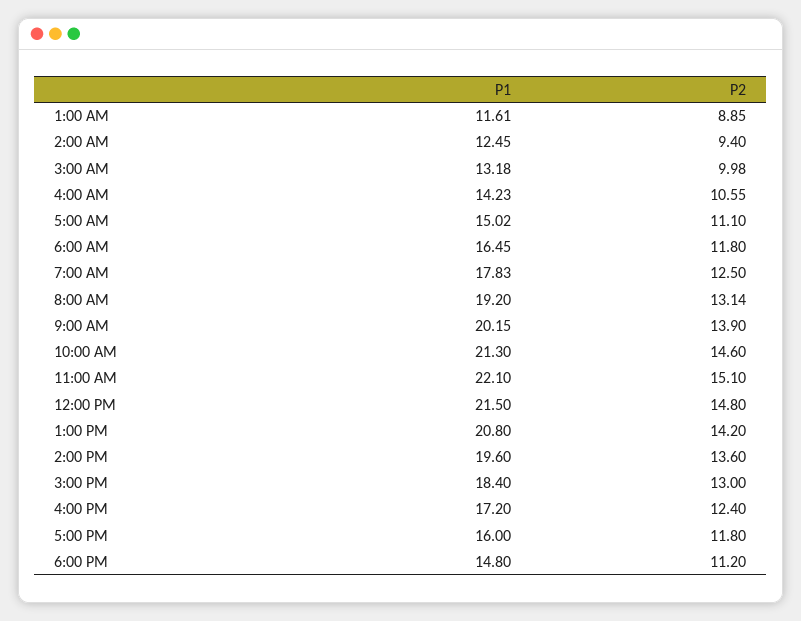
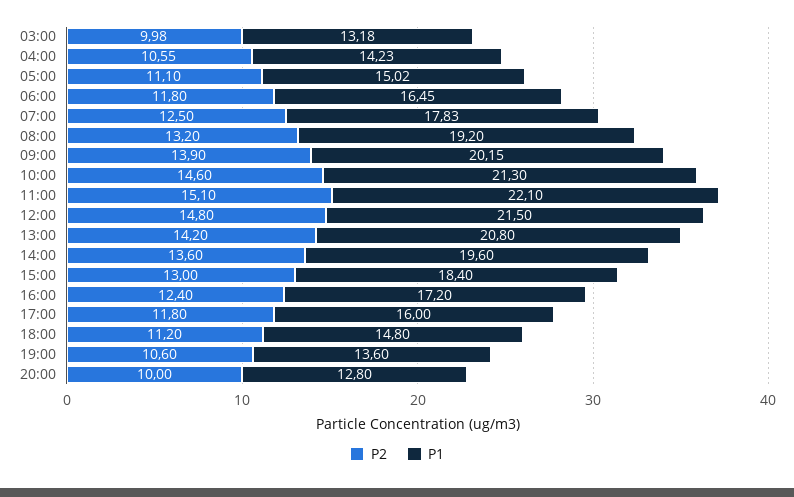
P1, 1:00 AM: 11.61 -> none
P2, 1:00 AM: 8.85 -> none
P1, 2:00 AM: 12.45 -> none
P2, 2:00 AM: 9.4 -> none
P2, 8:00 AM: 13.14 -> 13.2
P2, 19:00: none -> 10.6
P1, 19:00: none -> 13.6
P2, 20:00: none -> 10
P1, 20:00: none -> 12.8

